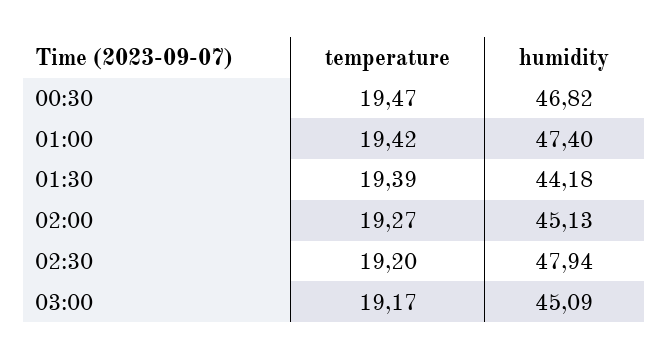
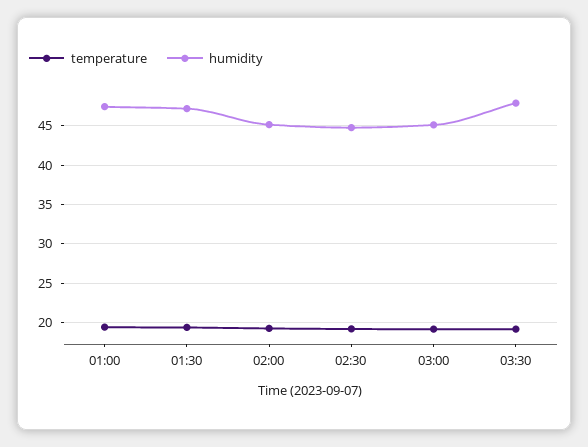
temperature, 00:30: 19.47 -> none
humidity, 00:30: 46.82 -> none
humidity, 01:30: 44.18 -> 47
humidity, 02:30: 47.94 -> 45
temperature, 03:30: none -> 19
humidity, 03:30: none -> 48

